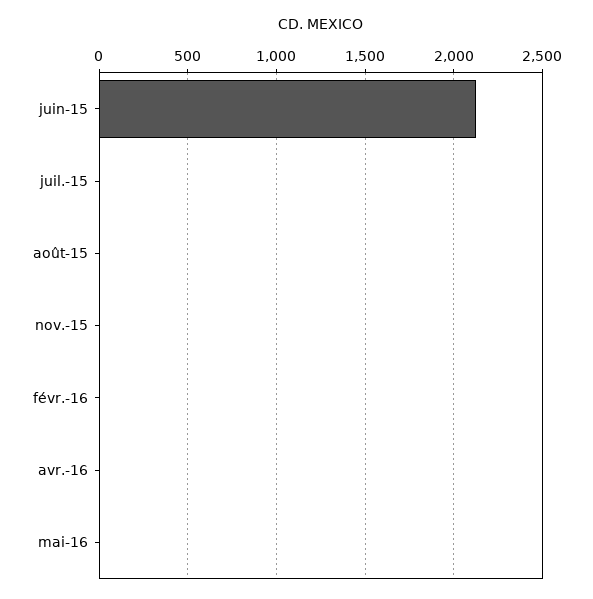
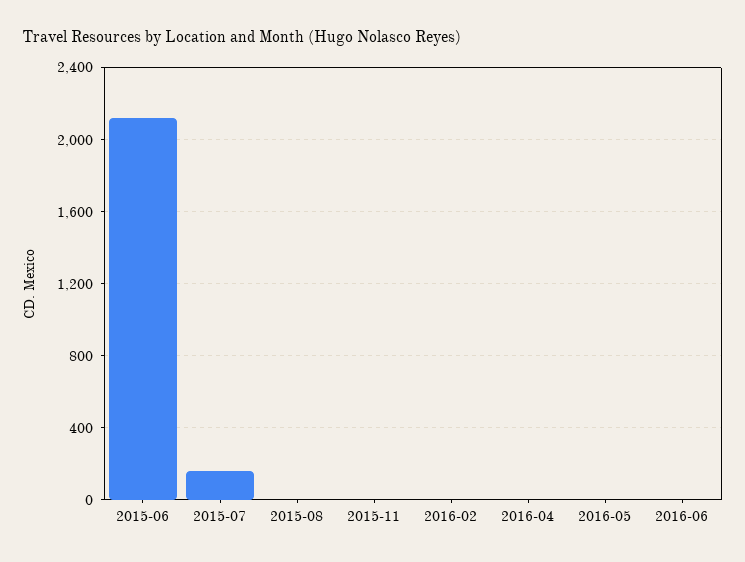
juil.-15: 0 -> 150
2016-06: none -> 0

